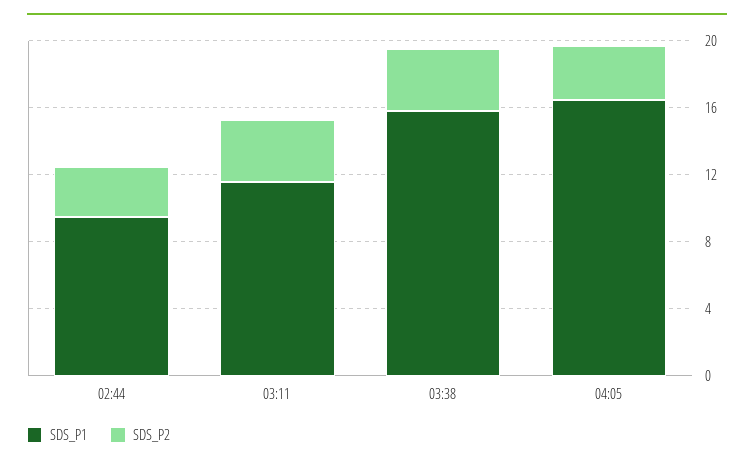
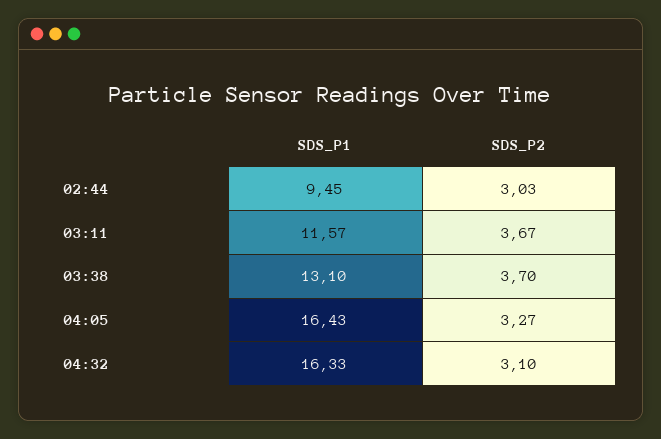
SDS_P1, 03:38: 16 -> 13.1
SDS_P1, 04:32: none -> 16.33
SDS_P2, 04:32: none -> 3.1

